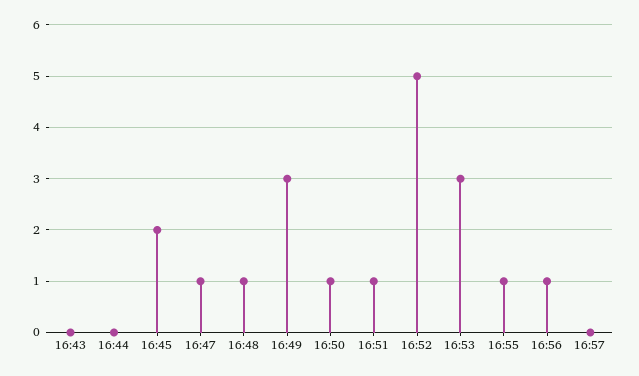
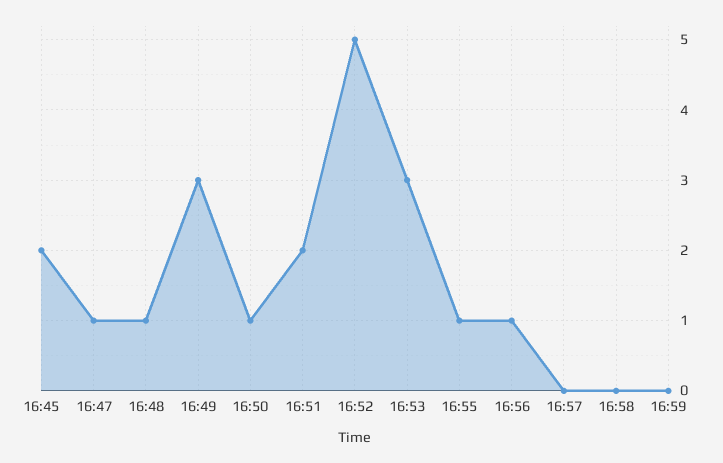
16:43: 0 -> none
16:44: 0 -> none
16:51: 1 -> 2
16:58: none -> 0
16:59: none -> 0

